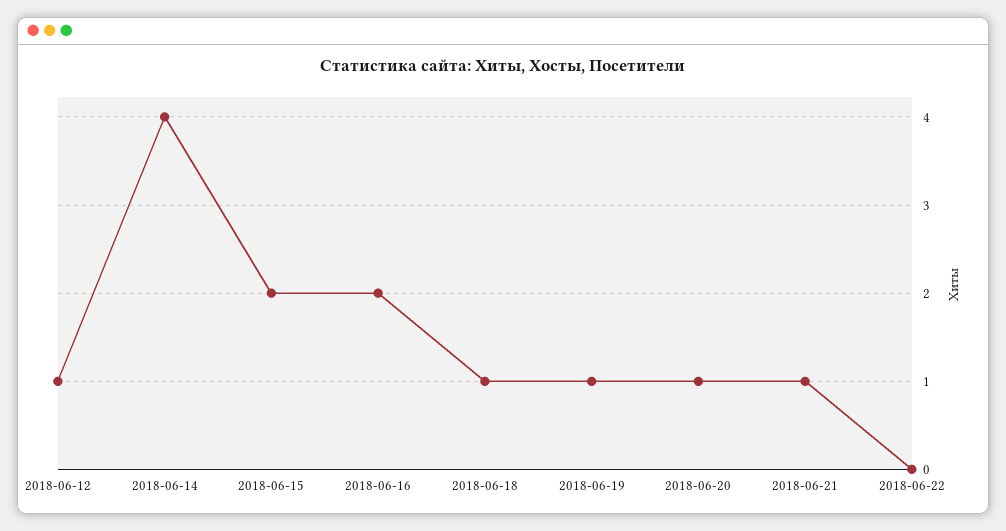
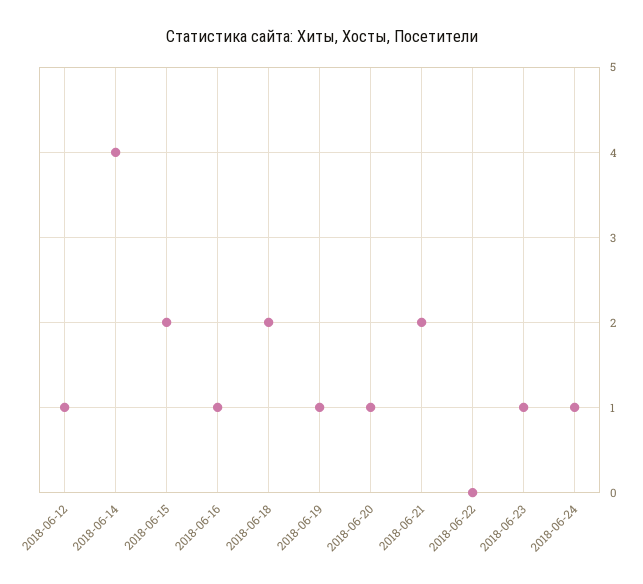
2018-06-16: 2 -> 1
2018-06-18: 1 -> 2
2018-06-21: 1 -> 2
2018-06-23: none -> 1
2018-06-24: none -> 1

